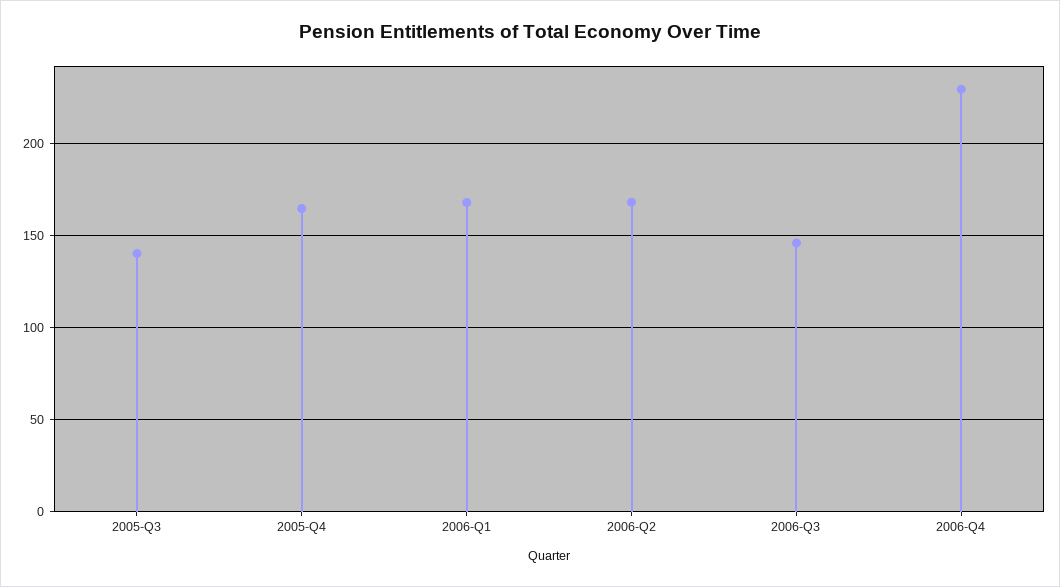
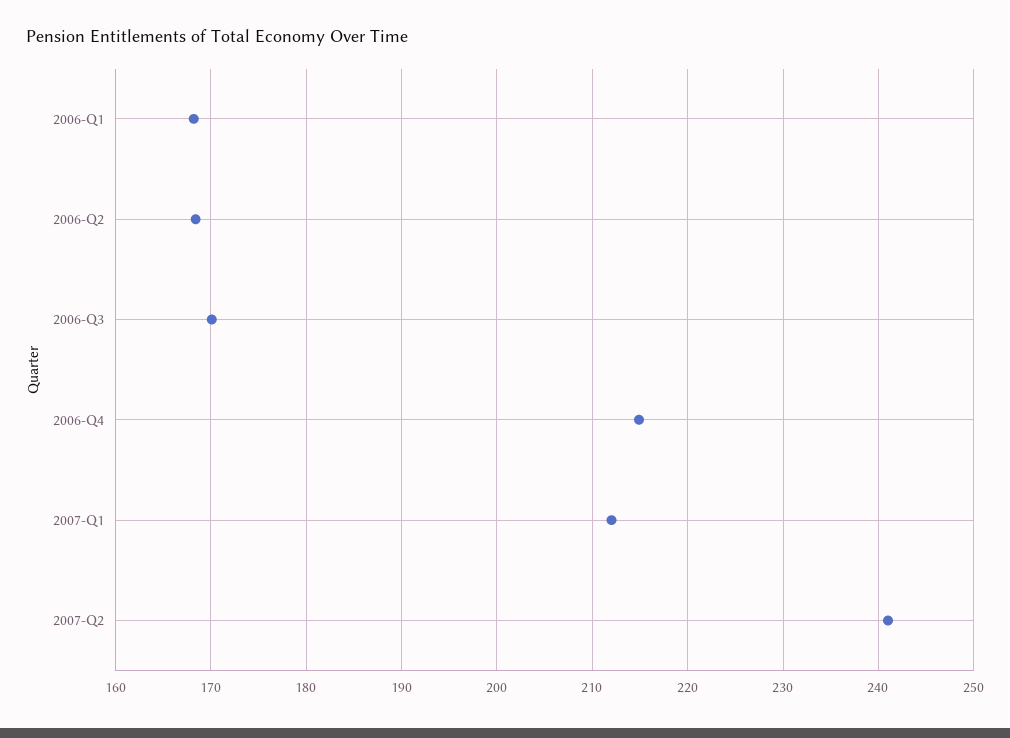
2005-Q3: 140 -> none
2005-Q4: 165 -> none
2006-Q3: 145 -> 170
2006-Q4: 230 -> 215
2007-Q1: none -> 212
2007-Q2: none -> 241

